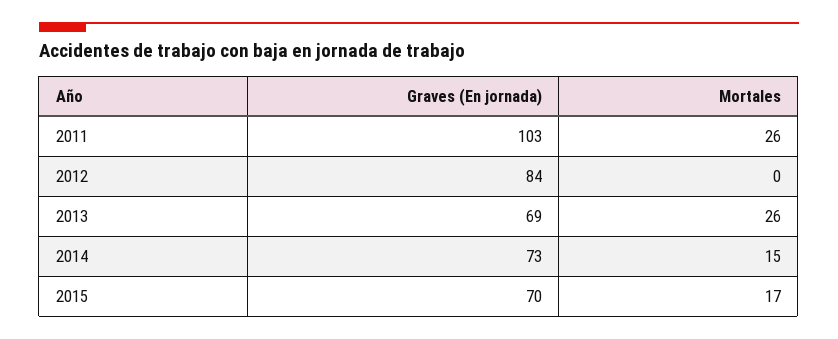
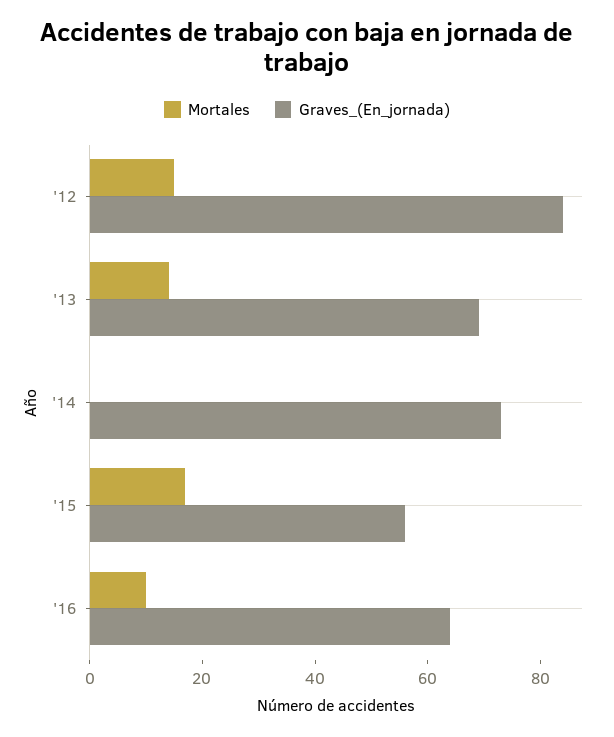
Graves (En jornada), 2011: 103 -> none
Mortales, 2011: 26 -> none
Mortales, 2012: 0 -> 15
Mortales, 2013: 26 -> 15
Mortales, 2014: 15 -> 0
Graves (En jornada), 2015: 70 -> 55
Mortales, '16: none -> 10
Graves (En jornada), '16: none -> 65

